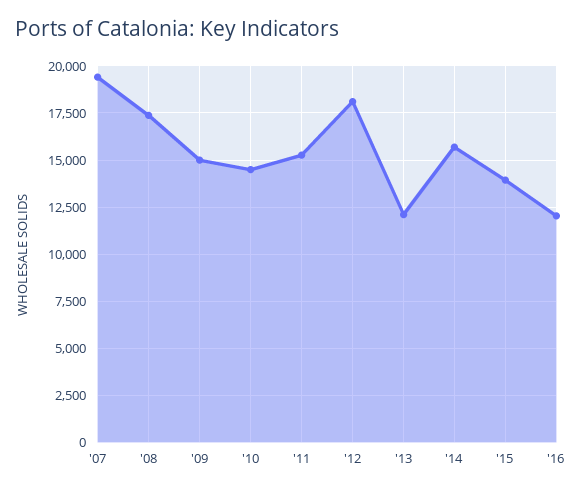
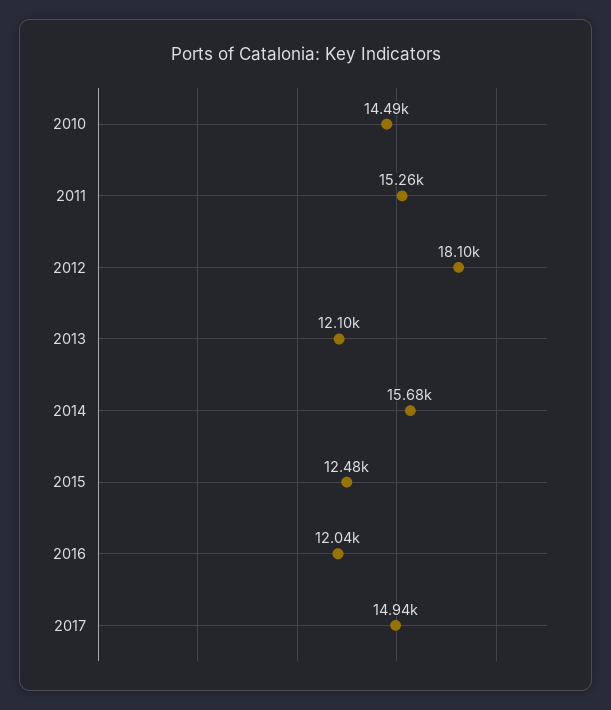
'07: 19500 -> none
'08: 17500 -> none
'09: 15000 -> none
'15: 14000 -> 12480
2017: none -> 14940

